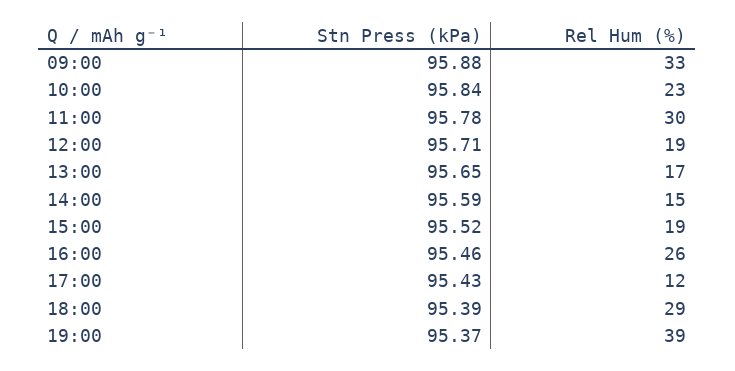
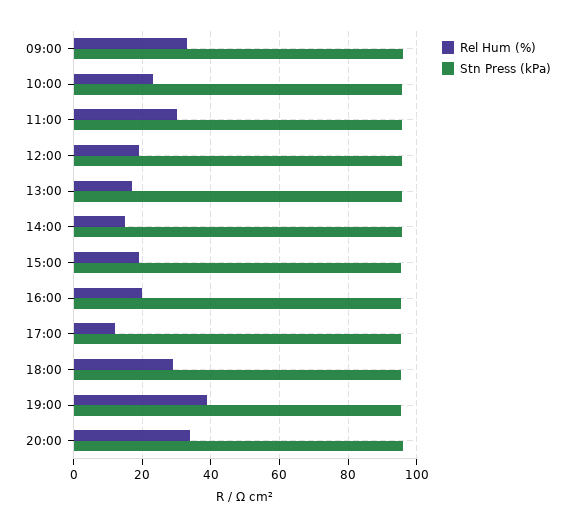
Rel Hum (%), 16:00: 26 -> 20
Rel Hum (%), 20:00: none -> 34
Stn Press (kPa), 20:00: none -> 96

